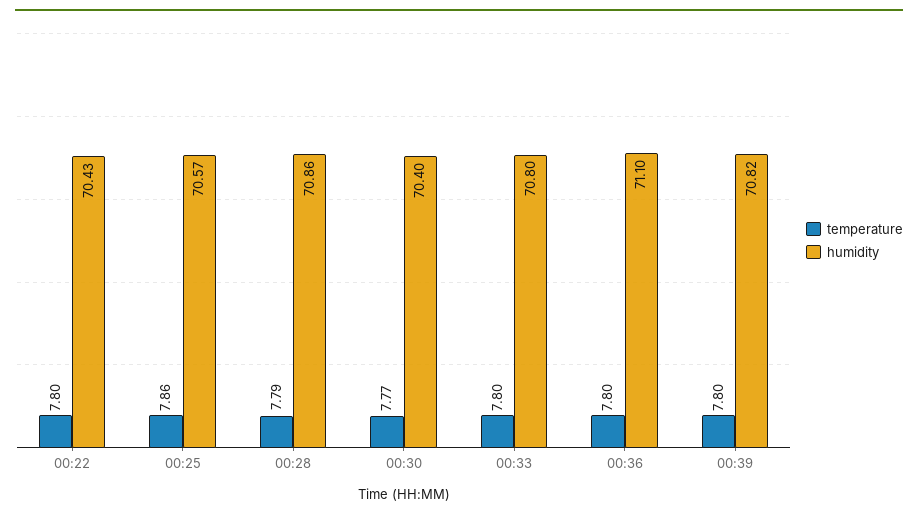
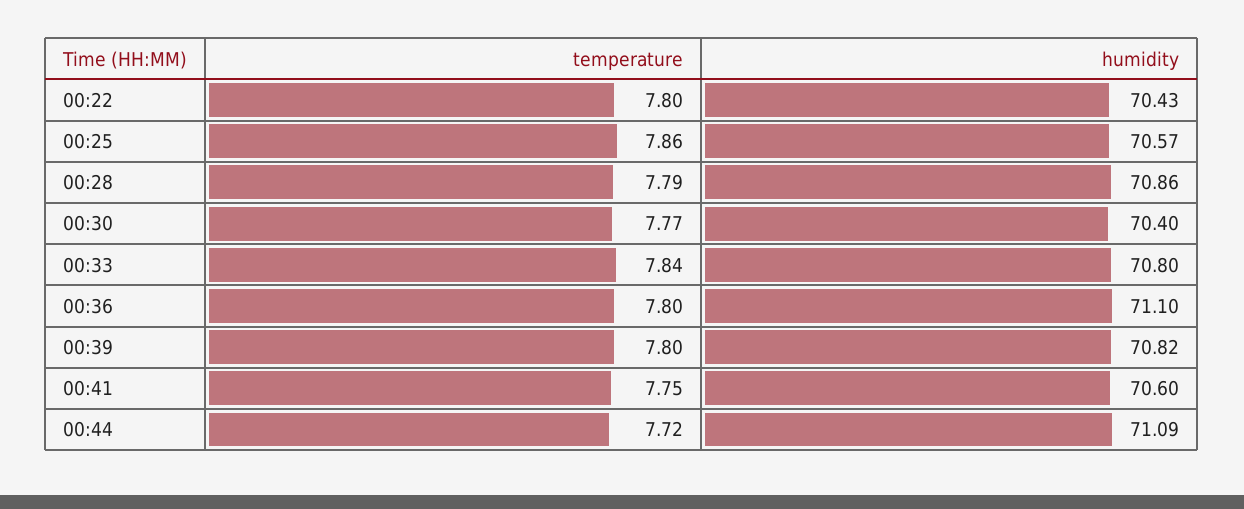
temperature, 00:33: 7.8 -> 7.84
temperature, 00:41: none -> 7.75
humidity, 00:41: none -> 70.6
temperature, 00:44: none -> 7.72
humidity, 00:44: none -> 71.09

